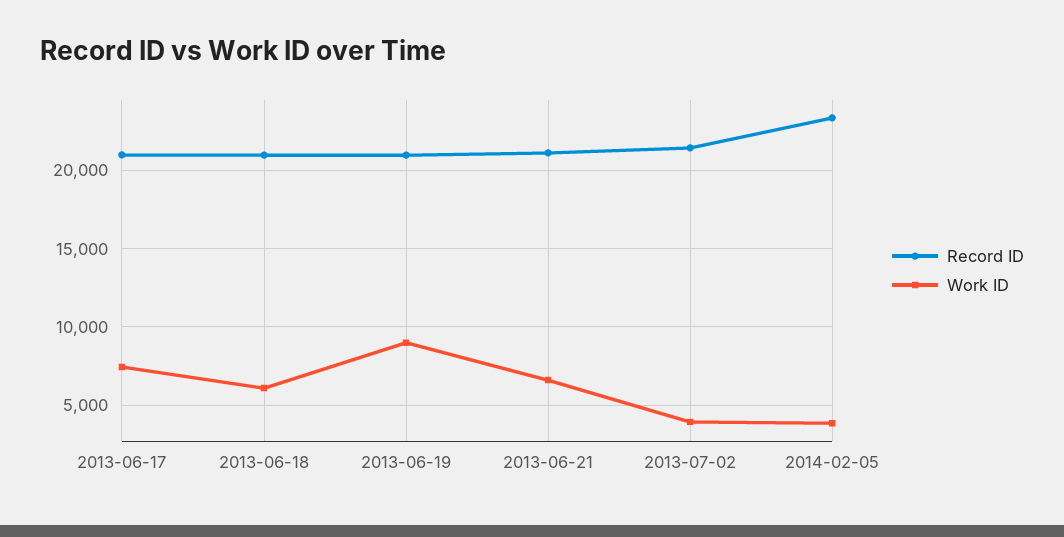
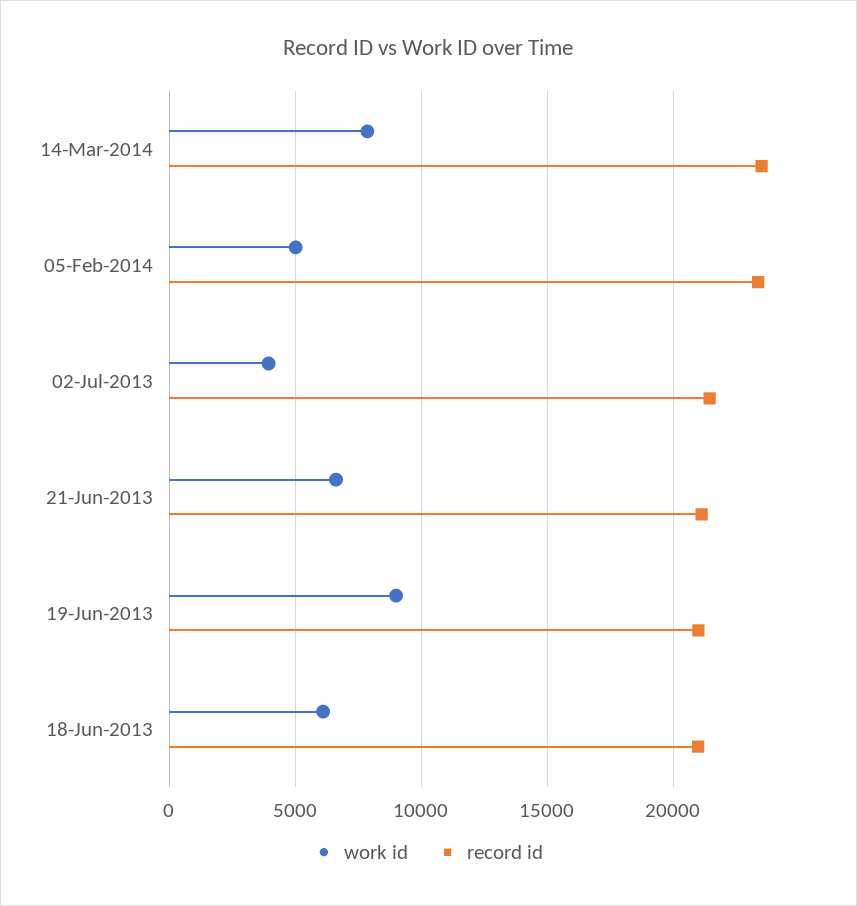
Record ID, 2013-06-17: 21000 -> none
Work ID, 2013-06-17: 7500 -> none
Work ID, 2014-02-05: 4000 -> 5000
Work ID, 14-Mar-2014: none -> 8000
Record ID, 14-Mar-2014: none -> 23500

